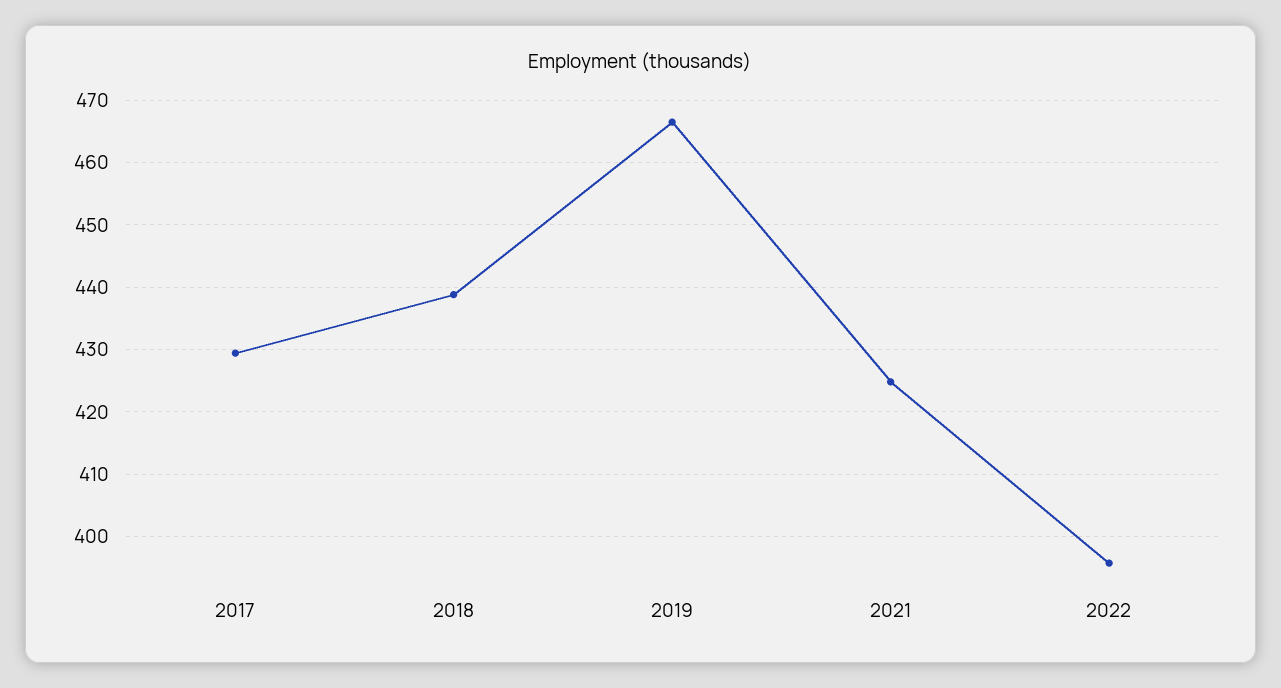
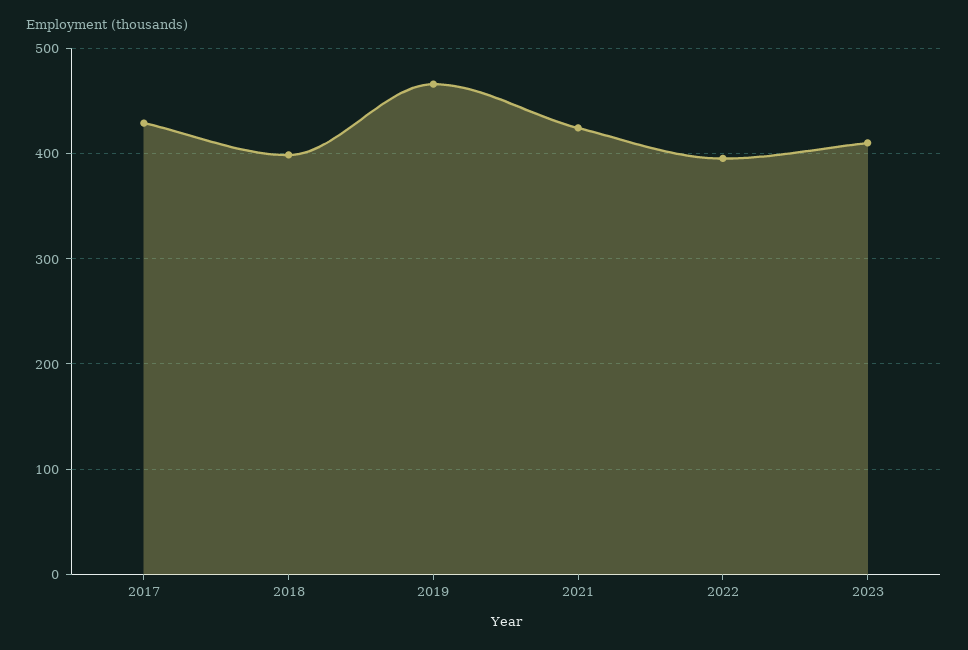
2018: 439 -> 400
2023: none -> 410

